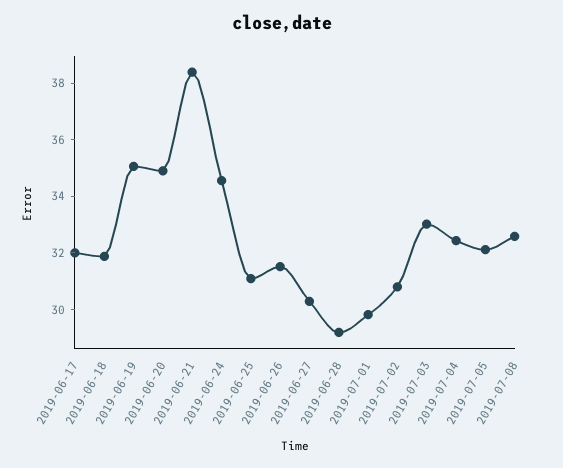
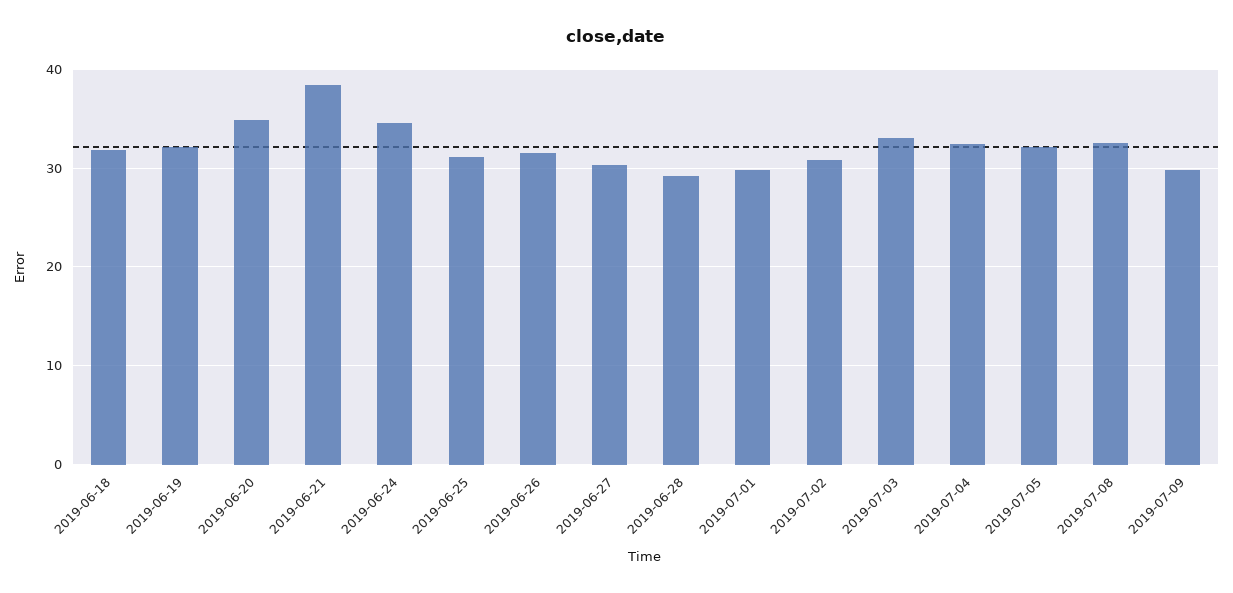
2019-06-17: 32 -> none
2019-06-19: 35 -> 32
2019-07-09: none -> 30

